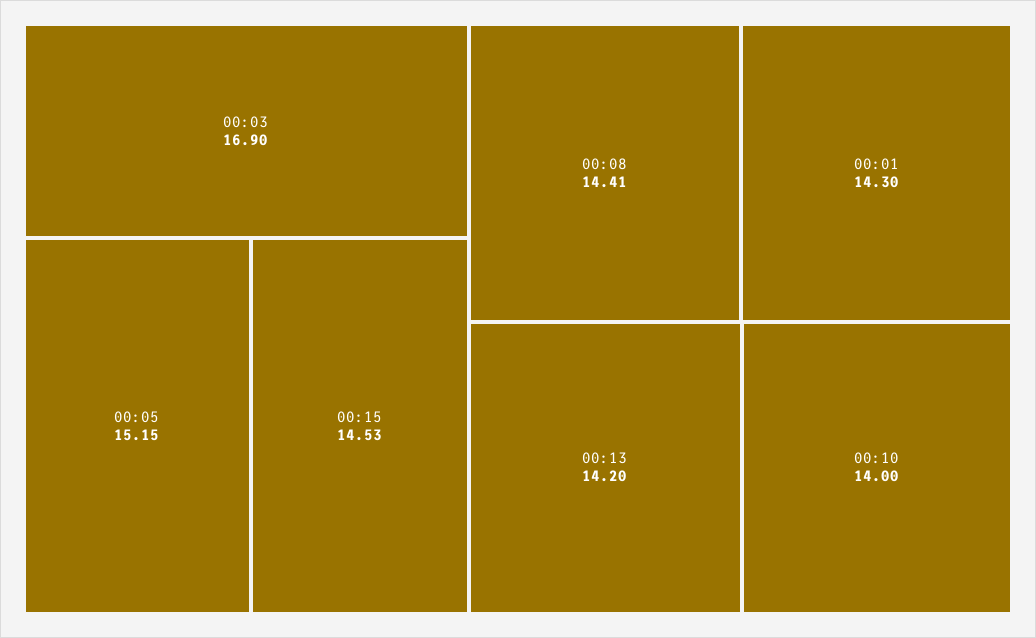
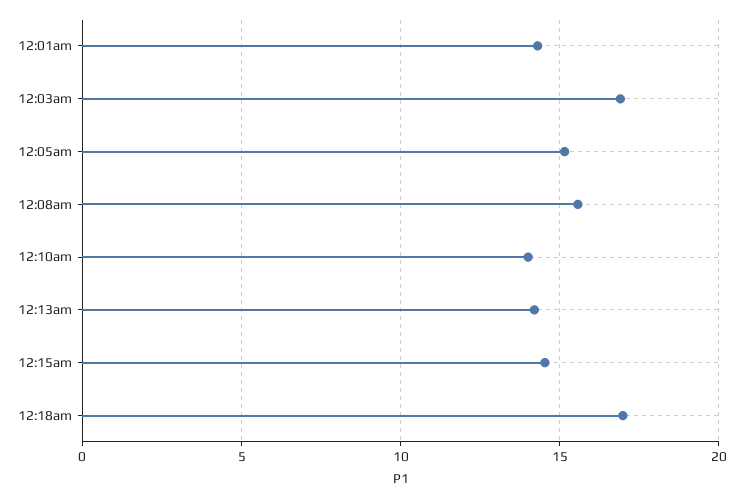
00:08: 14.41 -> 15.5
12:18am: none -> 17

